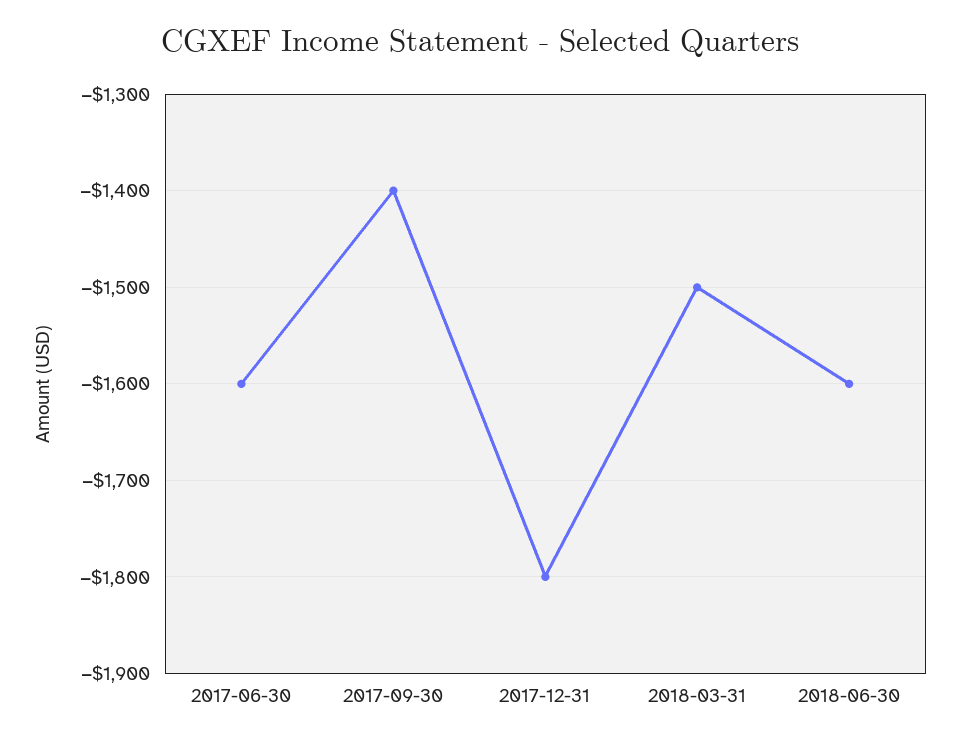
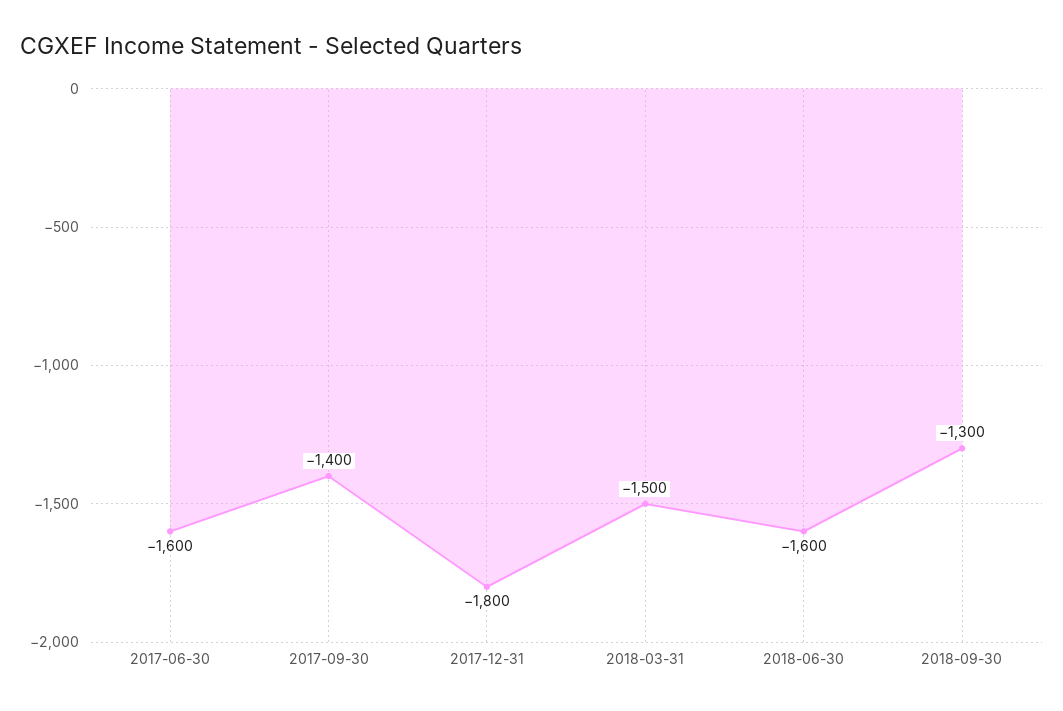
2018-09-30: none -> -1300

